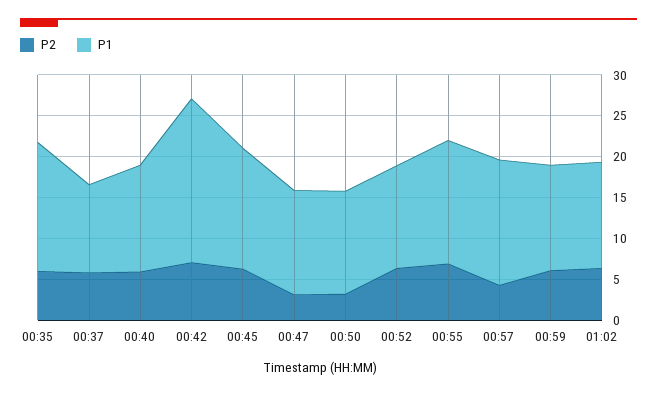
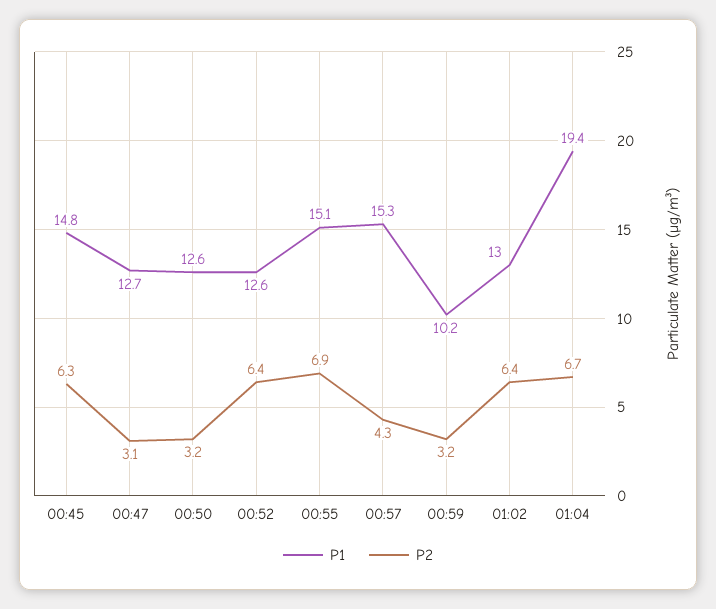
P2, 00:35: 6 -> none
P1, 00:35: 16 -> none
P2, 00:37: 6 -> none
P1, 00:37: 11 -> none
P2, 00:40: 6 -> none
P1, 00:40: 13 -> none
P2, 00:42: 7 -> none
P1, 00:42: 20 -> none
P2, 00:59: 6 -> 3.2
P1, 00:59: 13 -> 10.2
P1, 01:04: none -> 19.4
P2, 01:04: none -> 6.7

